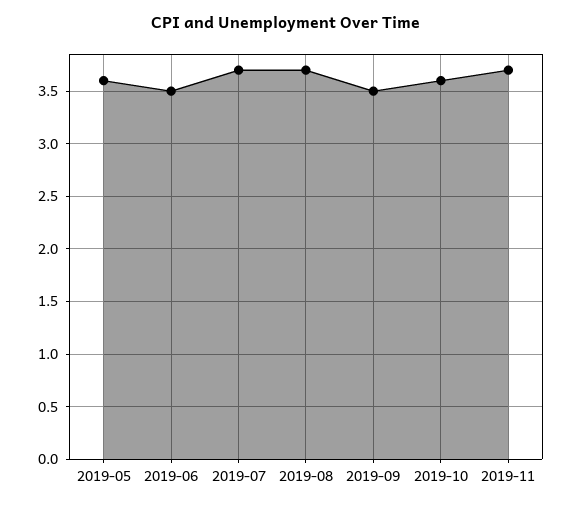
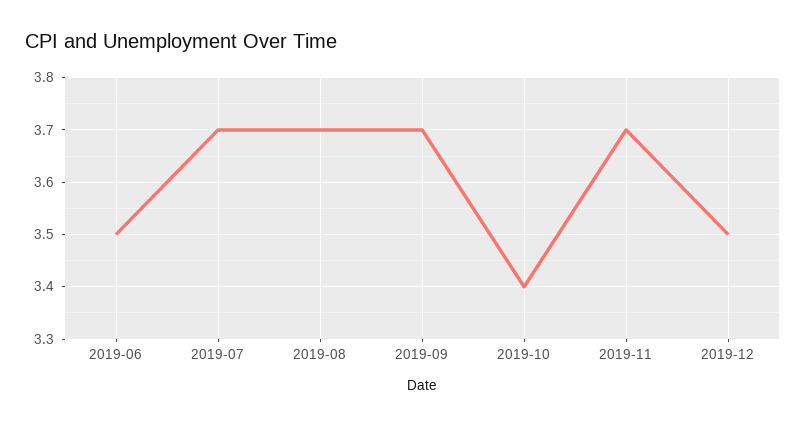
2019-05: 3.6 -> none
2019-09: 3.5 -> 3.7
2019-10: 3.6 -> 3.4
2019-12: none -> 3.5

